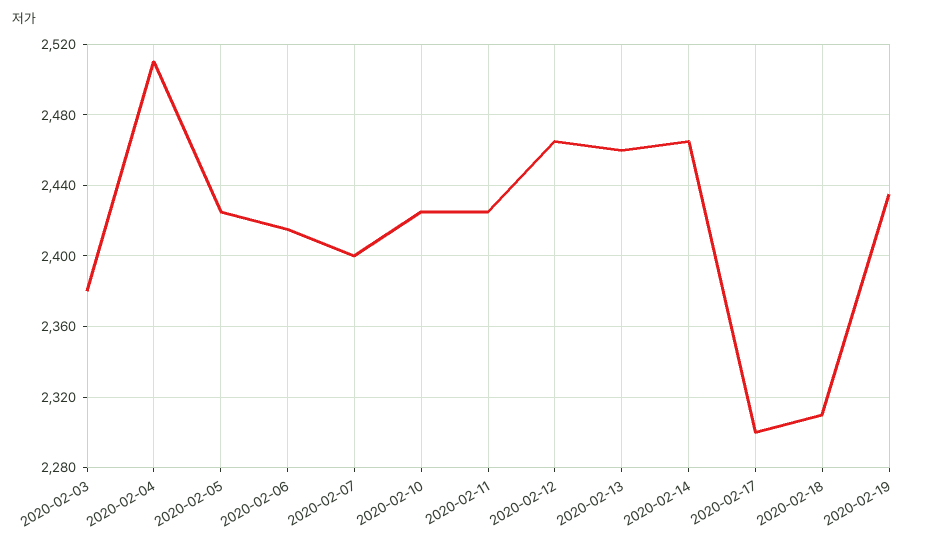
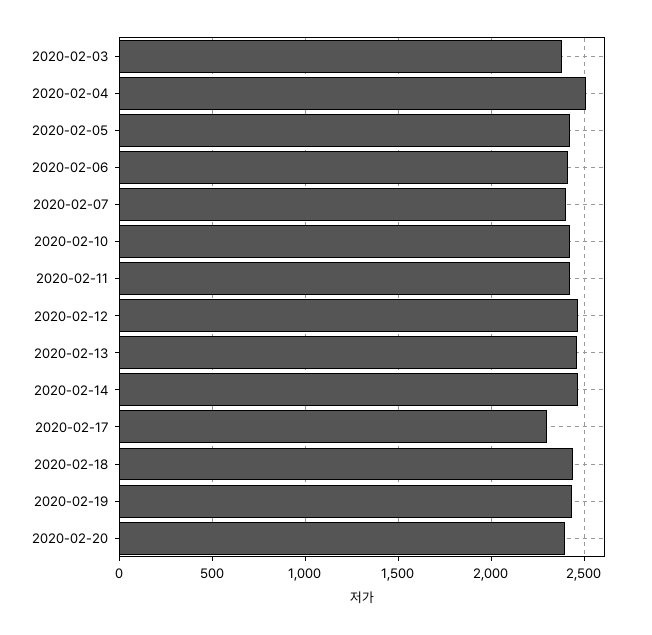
2020-02-18: 2310 -> 2450
2020-02-20: none -> 2400

